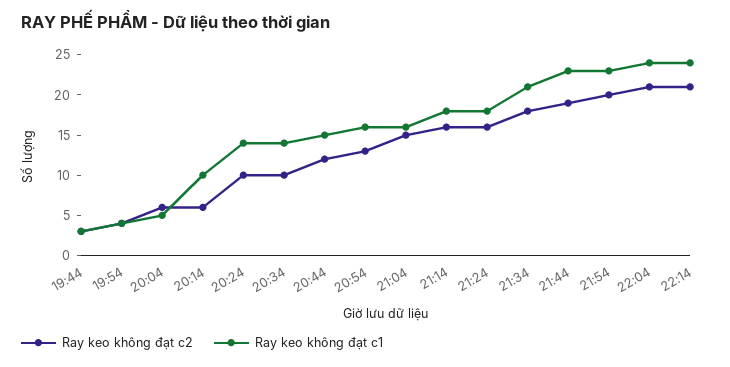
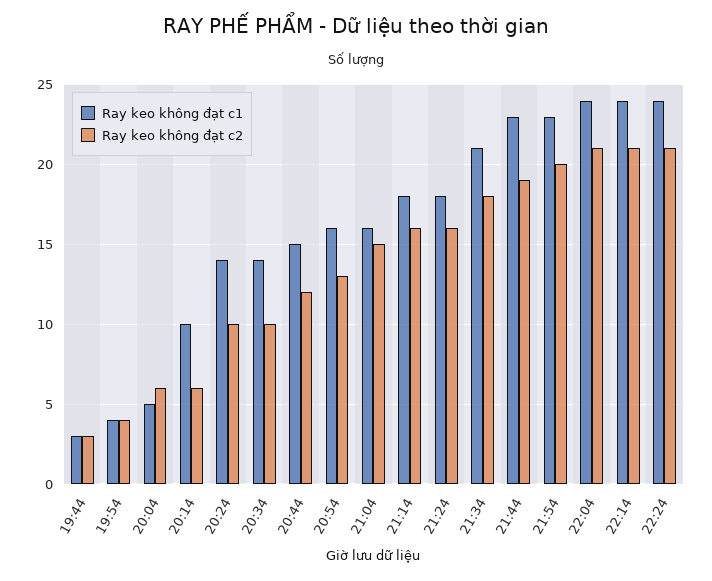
Ray keo không đạt c1, 22:24: none -> 24
Ray keo không đạt c2, 22:24: none -> 21

